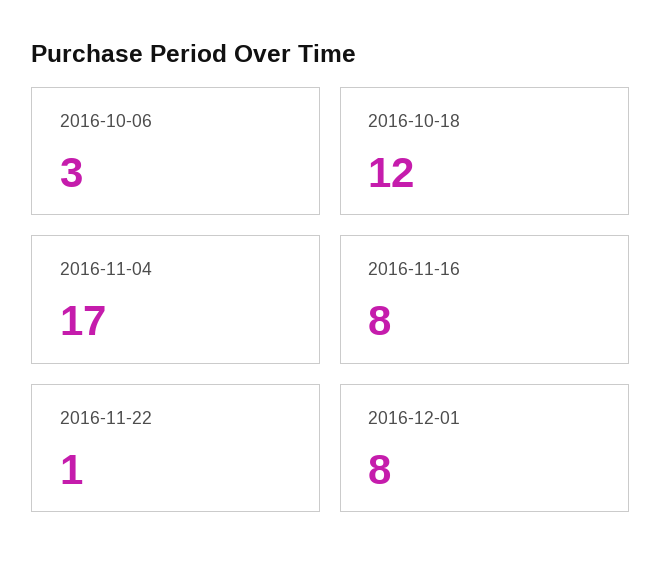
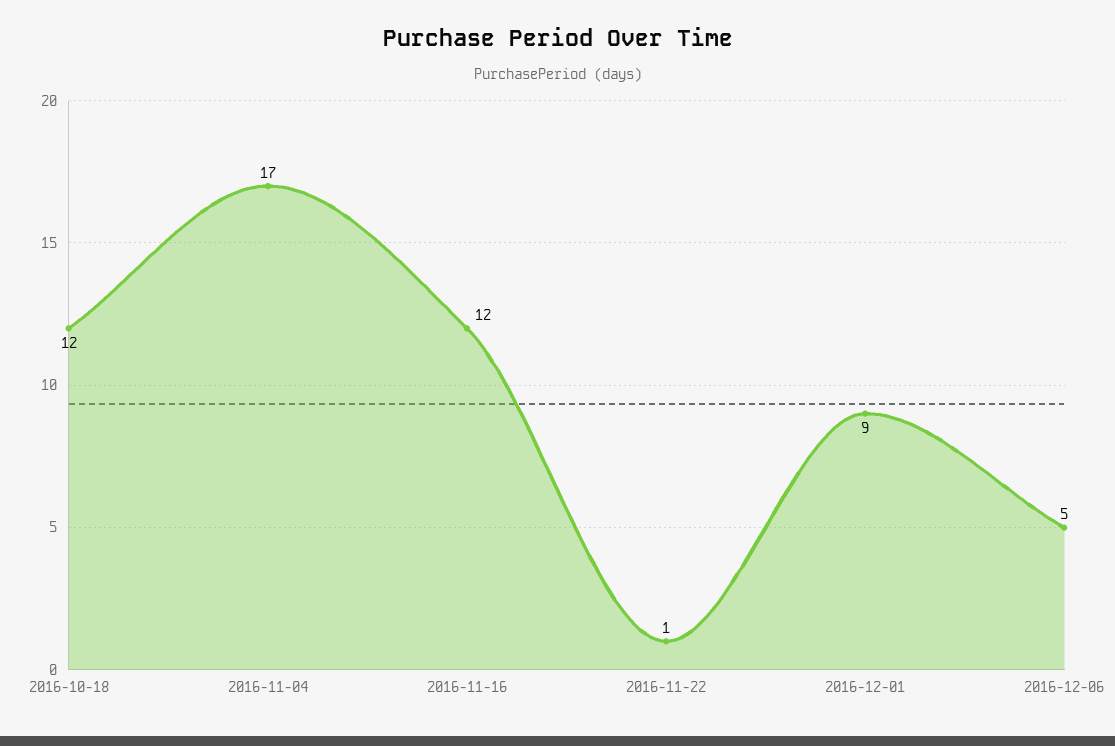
2016-10-06: 3 -> none
2016-11-16: 8 -> 12
2016-12-01: 8 -> 9
2016-12-06: none -> 5

